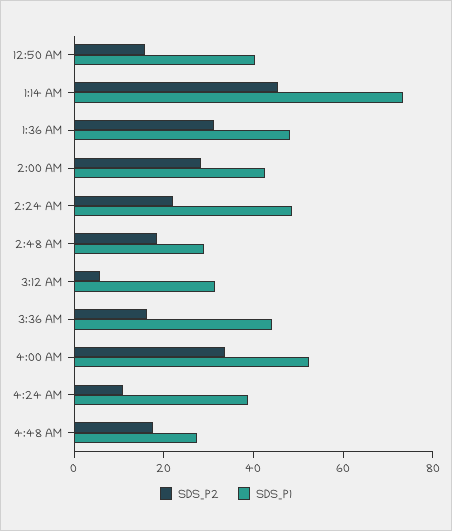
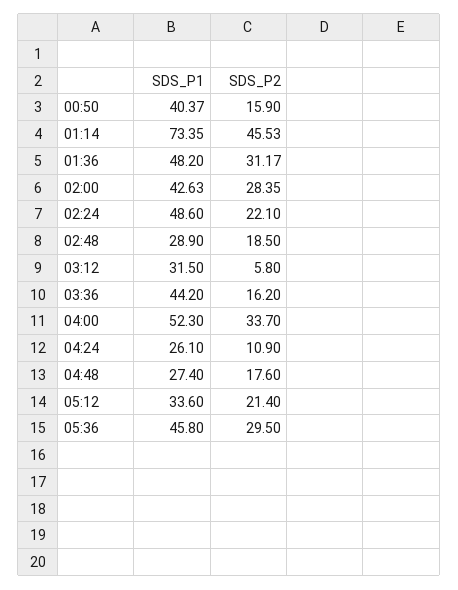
SDS_P1, 4:24 AM: 40 -> 26.1
SDS_P1, 05:12: none -> 33.6
SDS_P2, 05:12: none -> 21.4
SDS_P1, 05:36: none -> 45.8
SDS_P2, 05:36: none -> 29.5

